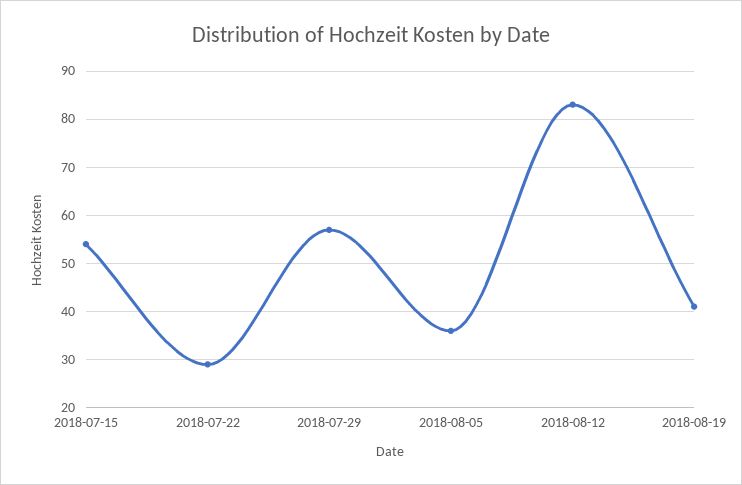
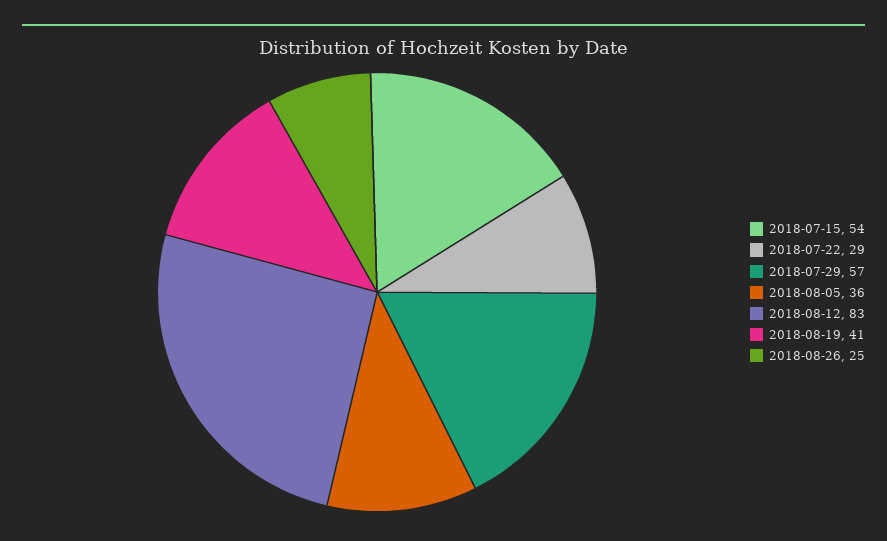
2018-08-26: none -> 25

